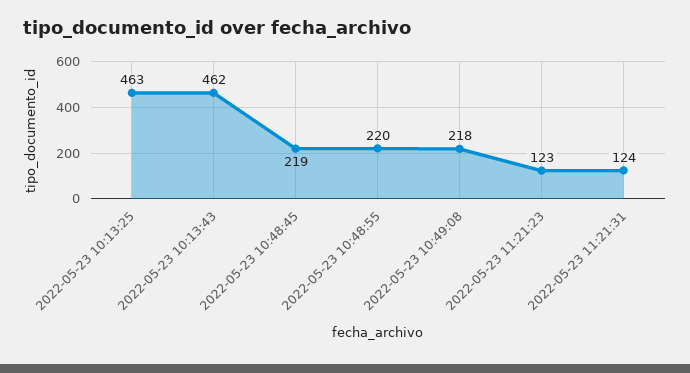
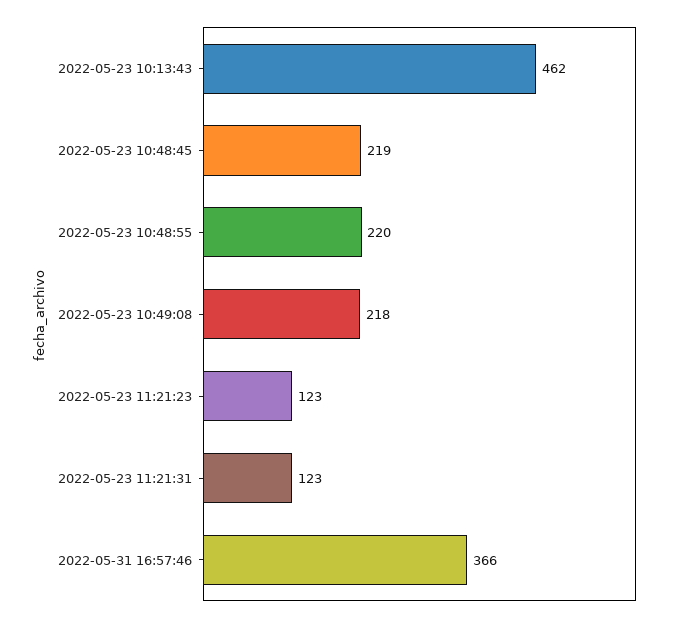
2022-05-23 10:13:25: 463 -> none
2022-05-23 11:21:31: 124 -> 123
2022-05-31 16:57:46: none -> 366

